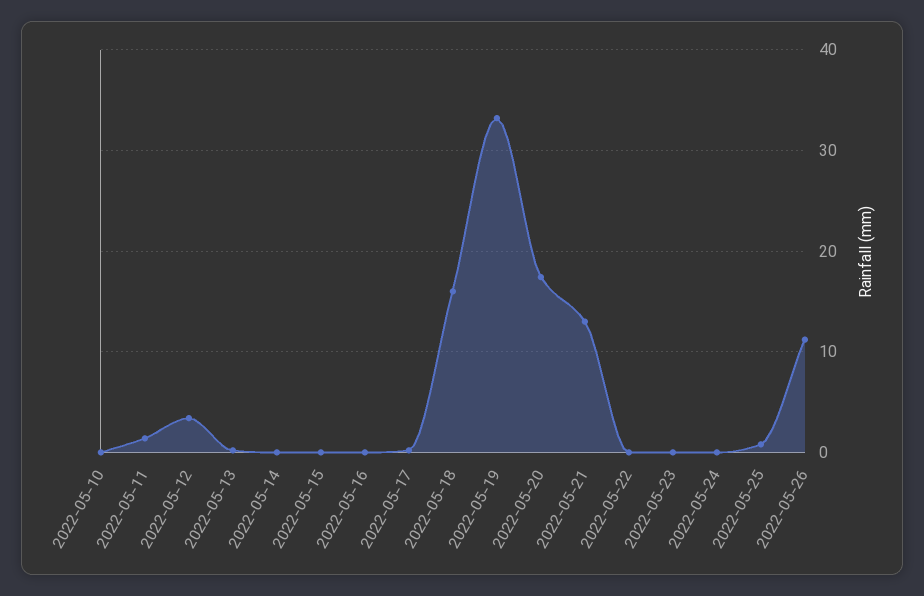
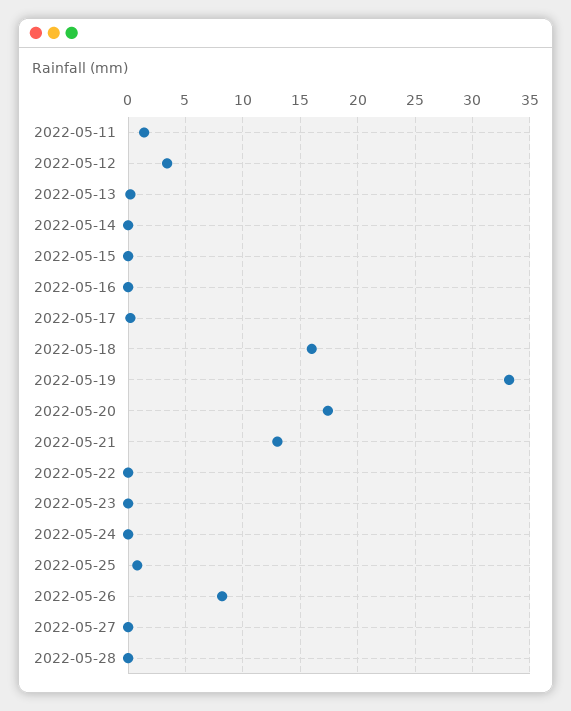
2022-05-10: 0 -> none
2022-05-26: 11 -> 8
2022-05-27: none -> 0
2022-05-28: none -> 0

